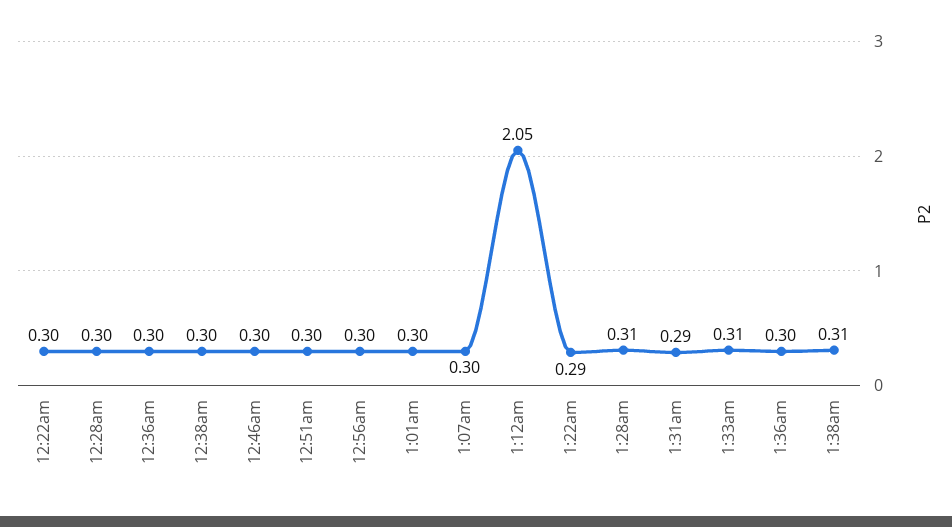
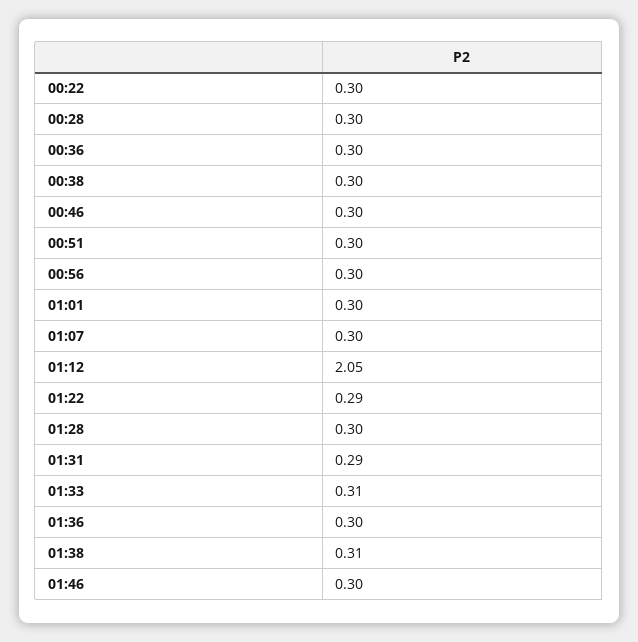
1:28am: 0.31 -> 0.3
01:46: none -> 0.3

